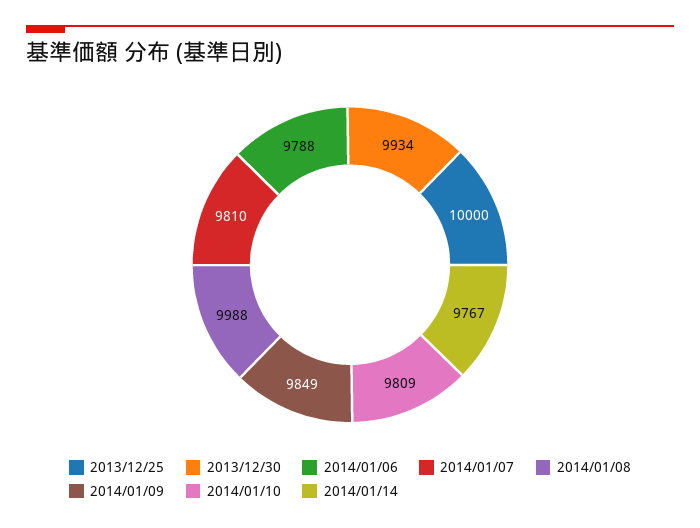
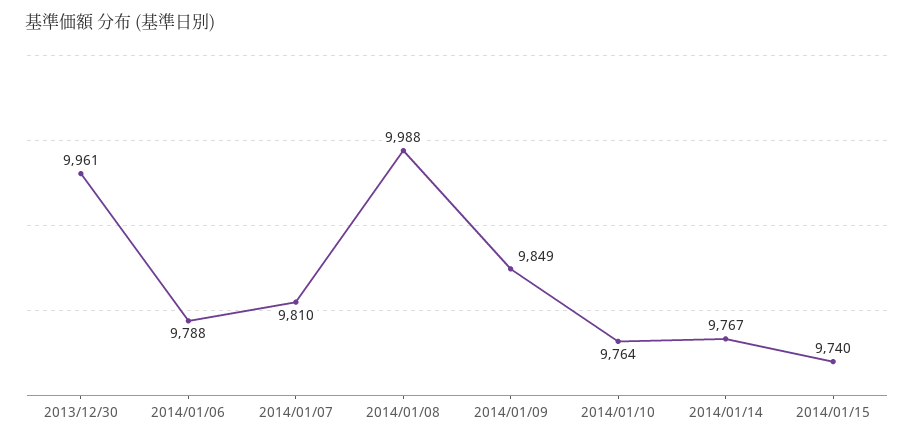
2013/12/25: 10000 -> none
2013/12/30: 9934 -> 9961
2014/01/10: 9809 -> 9764
2014/01/15: none -> 9740

